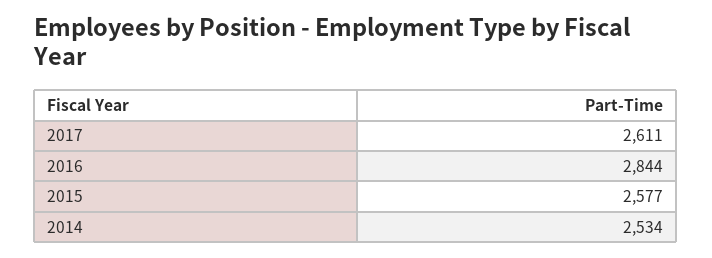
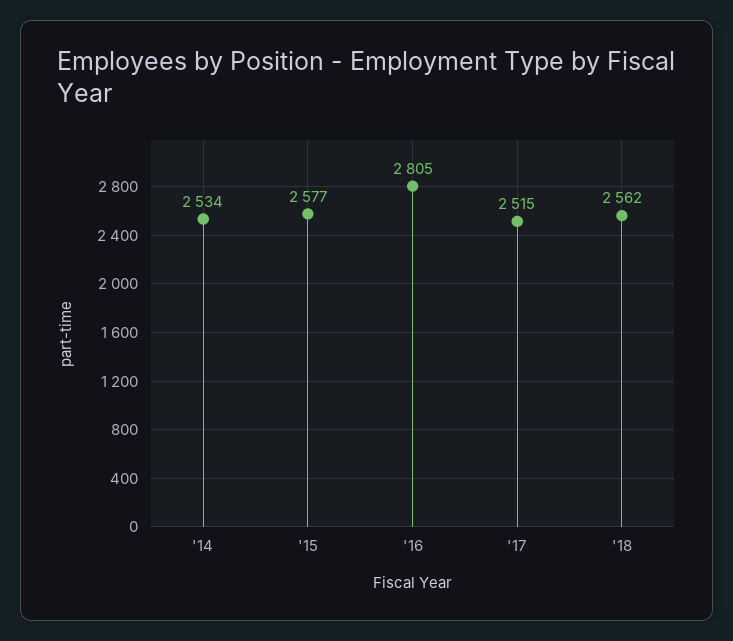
2017: 2611 -> 2515
2016: 2844 -> 2805
'18: none -> 2562

